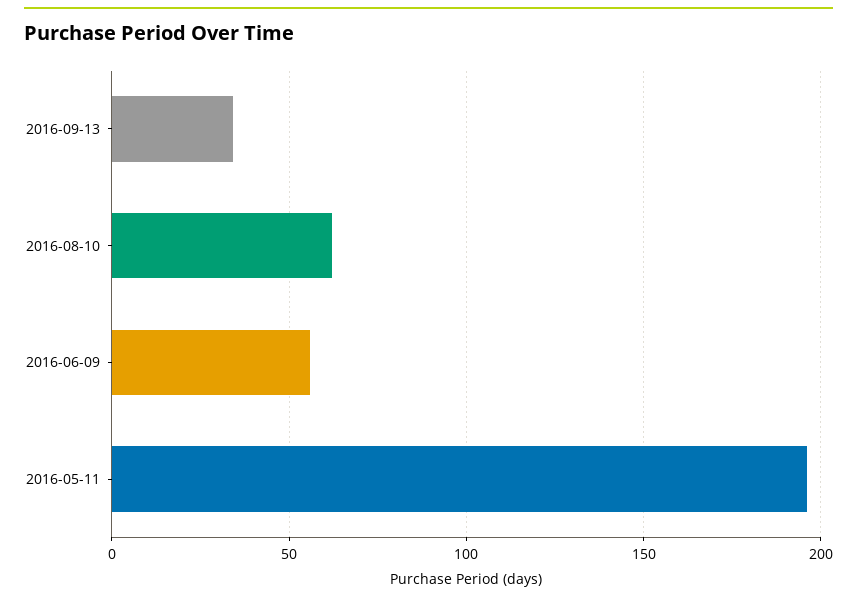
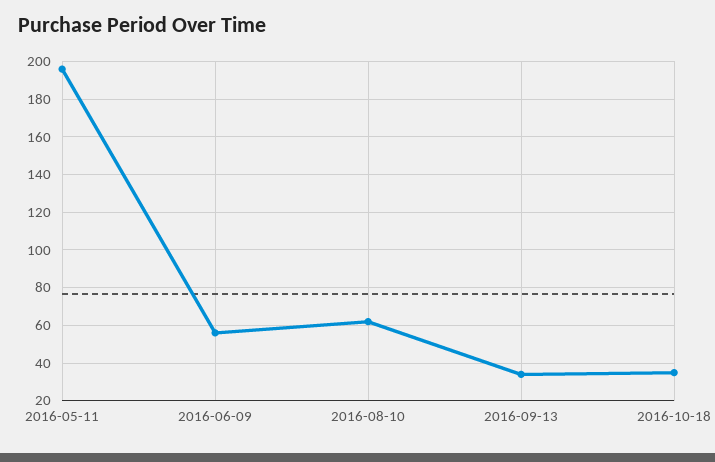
2016-10-18: none -> 35

